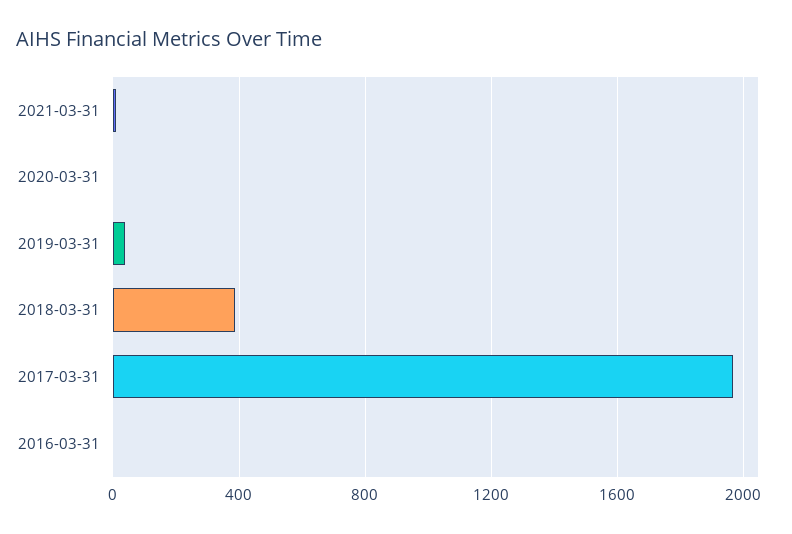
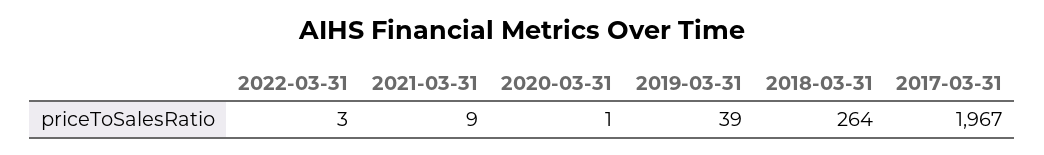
2018-03-31: 400 -> 264
2016-03-31: 0 -> none
2022-03-31: none -> 3

